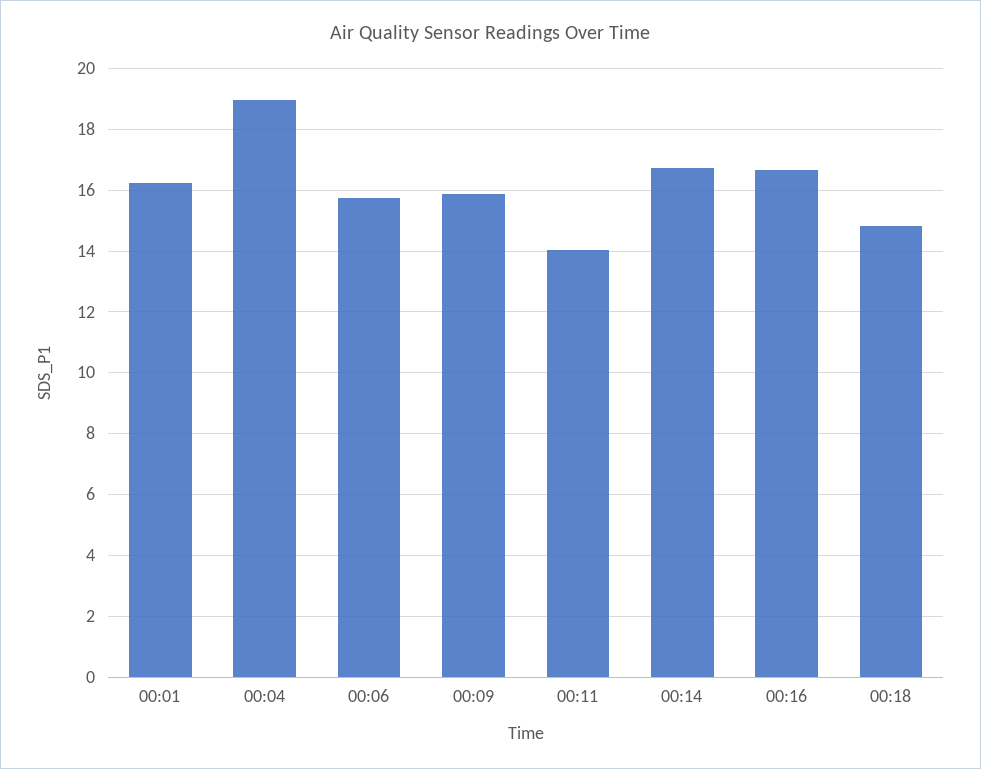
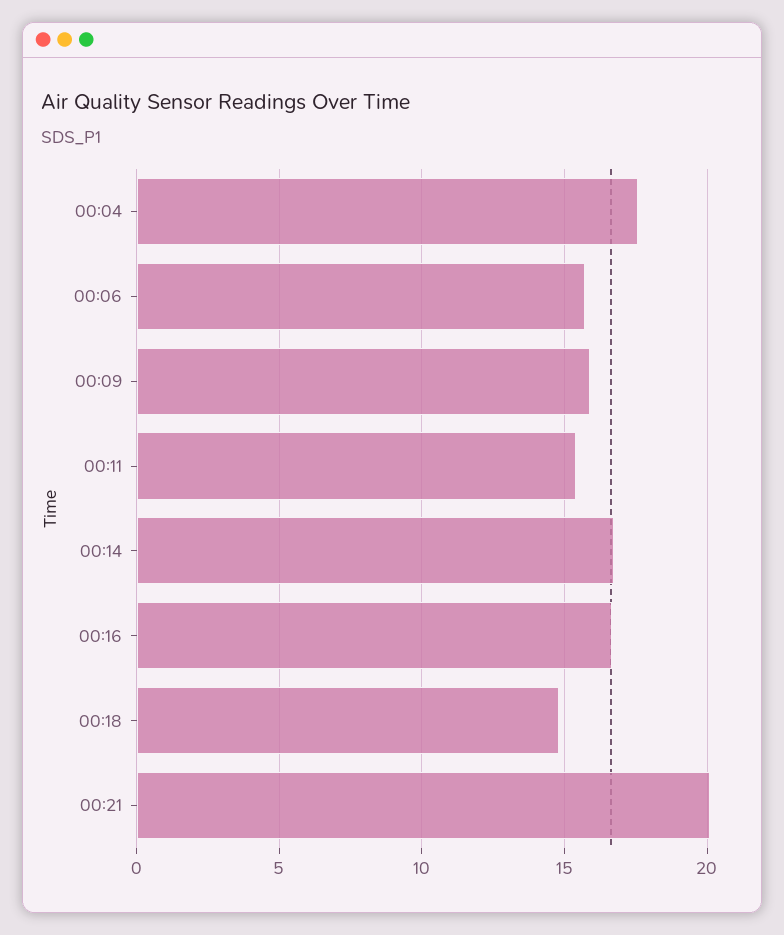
00:01: 16.2 -> none
00:04: 19 -> 17.5
00:11: 14 -> 15.5
00:21: none -> 20

